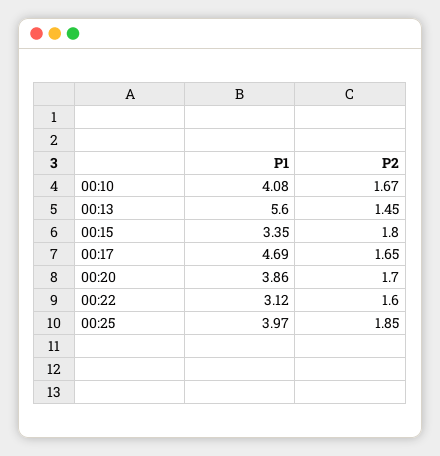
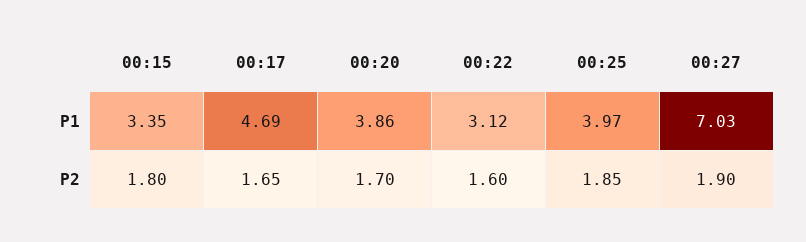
P1, 00:10: 4.08 -> none
P2, 00:10: 1.67 -> none
P1, 00:13: 5.6 -> none
P2, 00:13: 1.45 -> none
P1, 00:27: none -> 7.03
P2, 00:27: none -> 1.9

